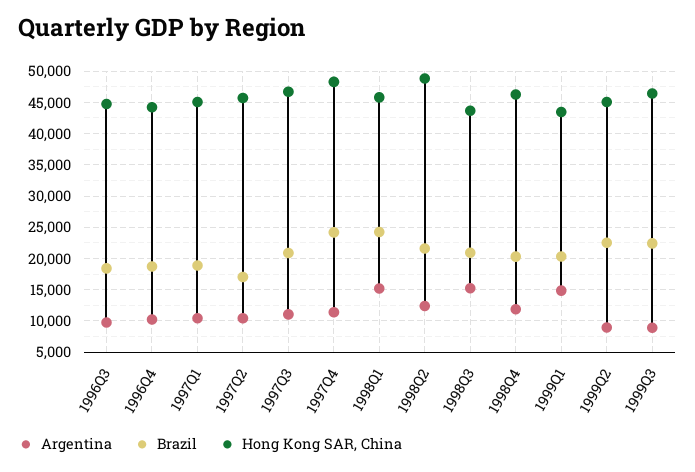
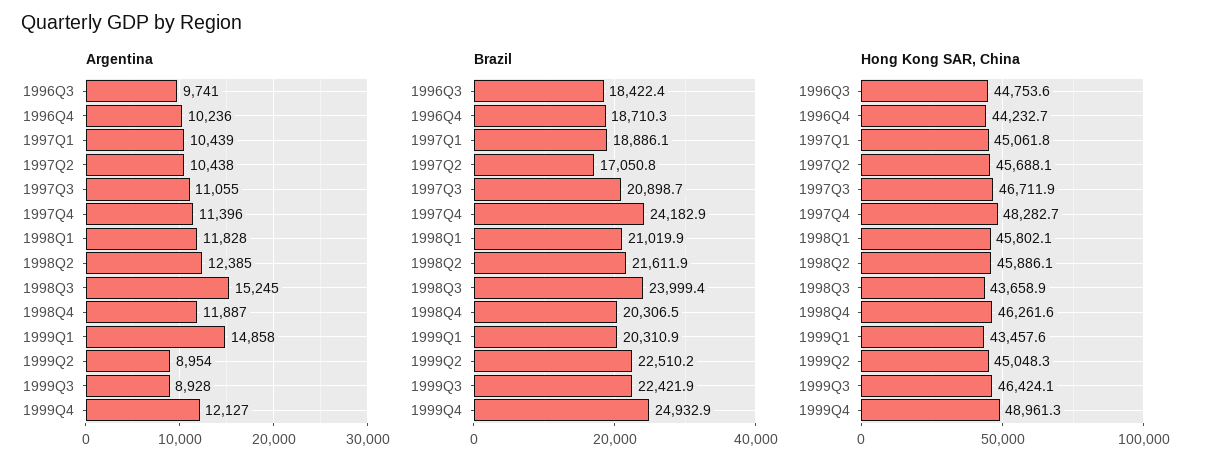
Argentina, 1998Q1: 15000 -> 11828
Brazil, 1998Q1: 24000 -> 21019.9
Hong Kong SAR, China, 1998Q2: 49000 -> 45886.1
Brazil, 1998Q3: 21000 -> 23999.4
Argentina, 1999Q4: none -> 12127
Brazil, 1999Q4: none -> 24932.9
Hong Kong SAR, China, 1999Q4: none -> 48961.3

